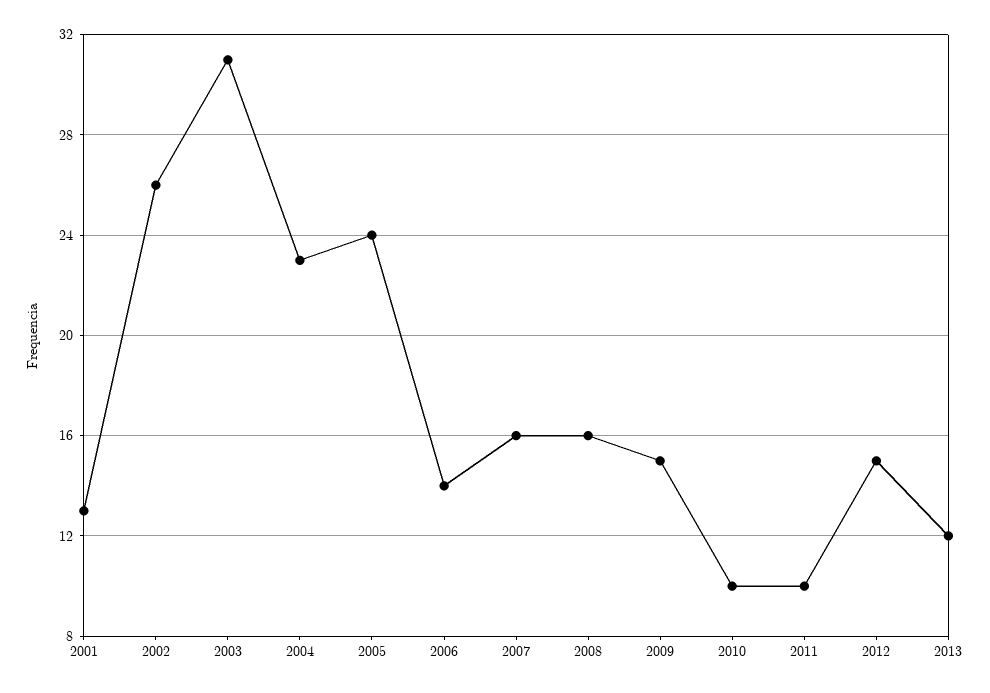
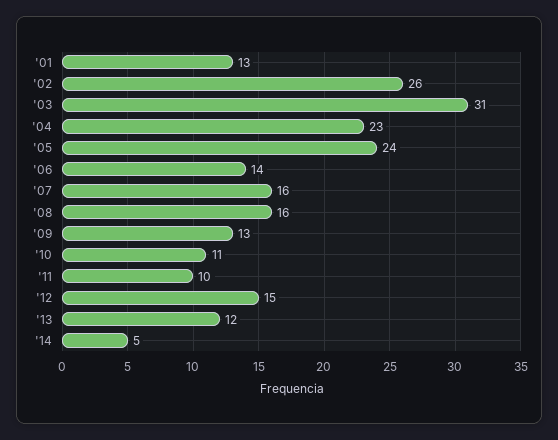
2009: 15 -> 13
2010: 10 -> 11
'14: none -> 5

